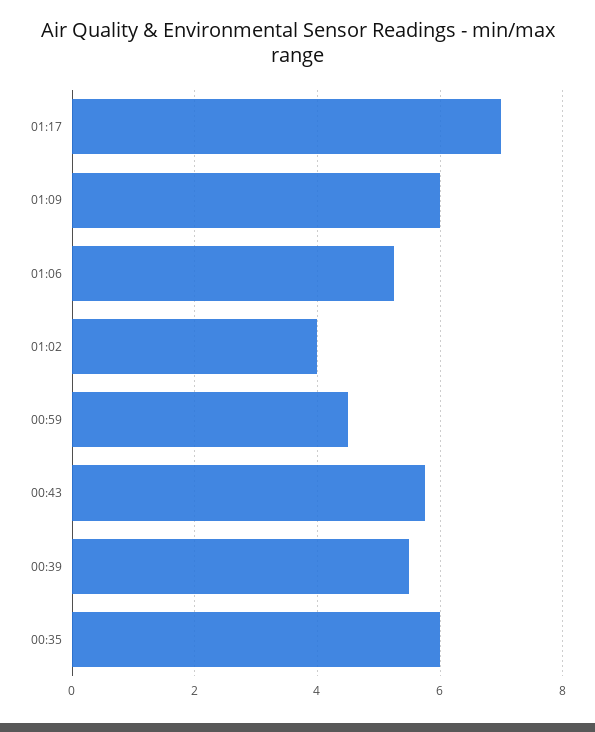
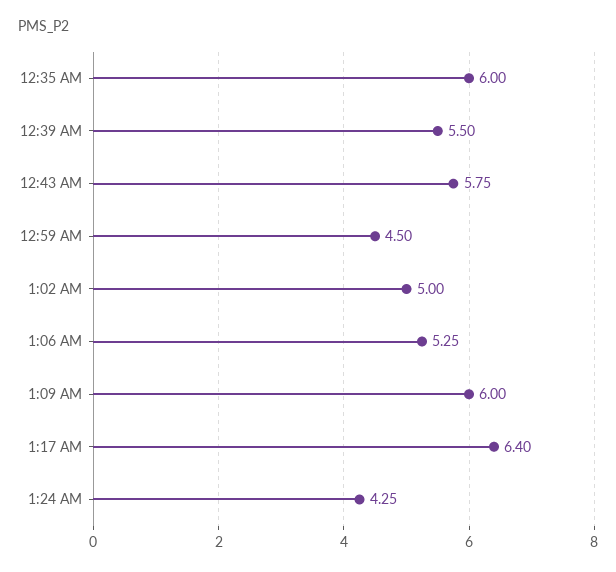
01:17: 7 -> 6.4
01:02: 4 -> 5
1:24 AM: none -> 4.25

